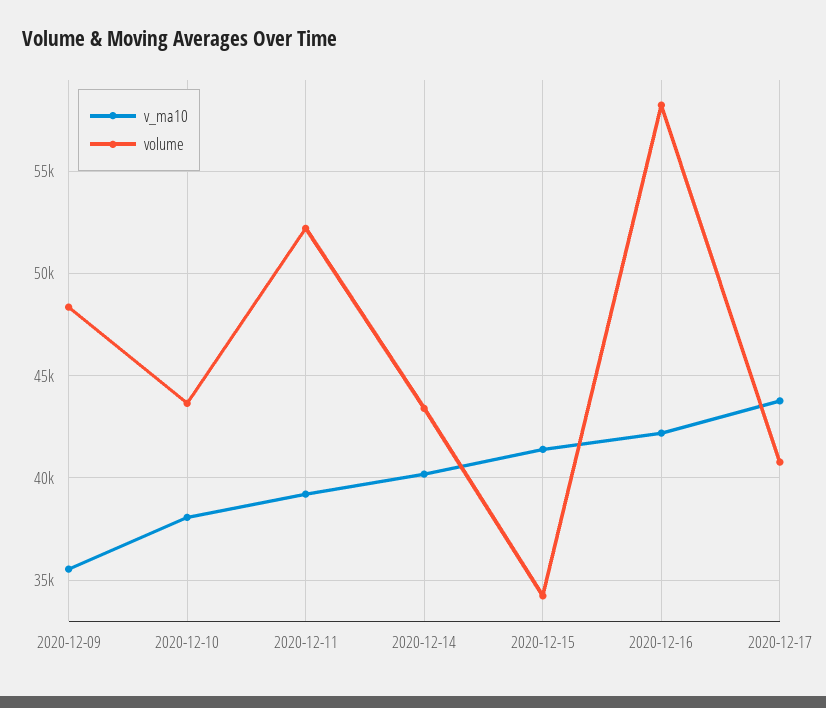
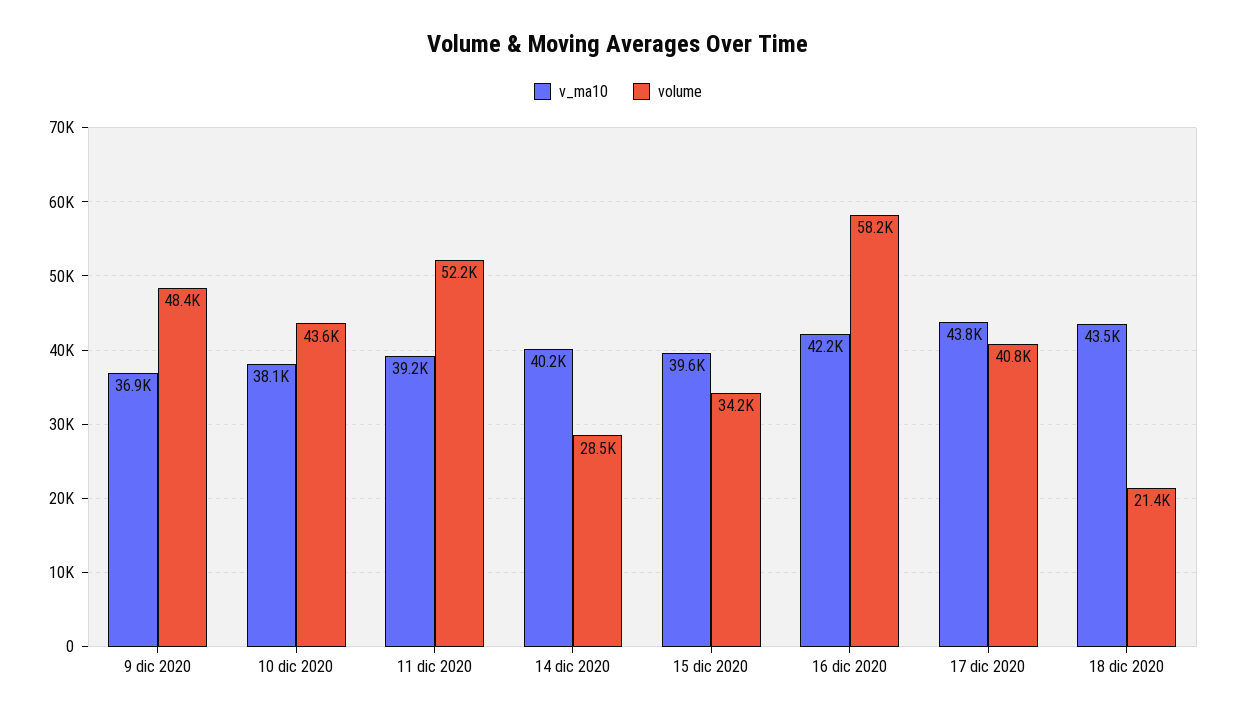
v_ma10, 2020-12-09: 35500 -> 36900
volume, 2020-12-14: 43500 -> 28500
v_ma10, 2020-12-15: 41500 -> 39600
v_ma10, 18 dic 2020: none -> 43500
volume, 18 dic 2020: none -> 21400

